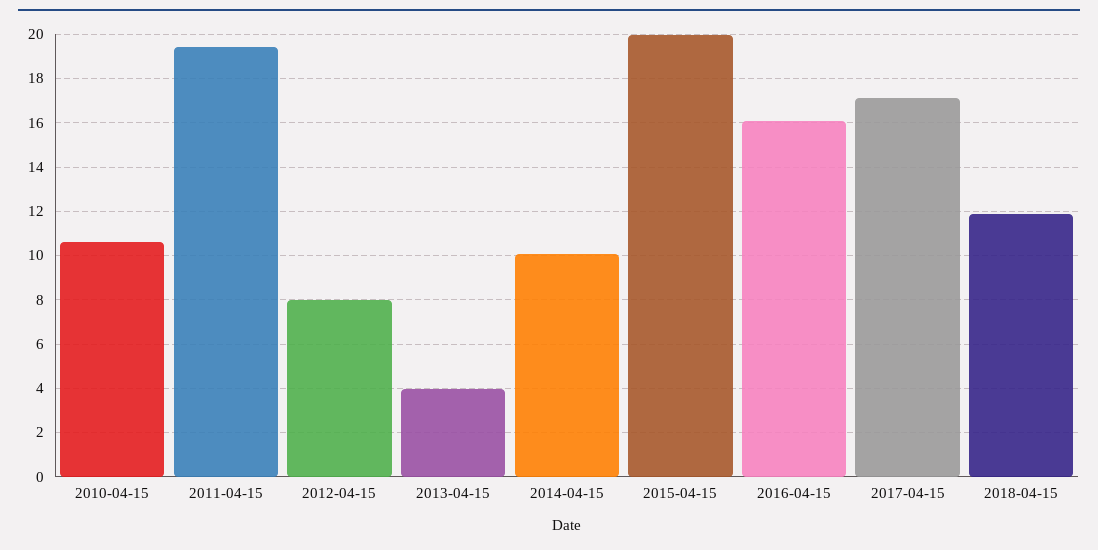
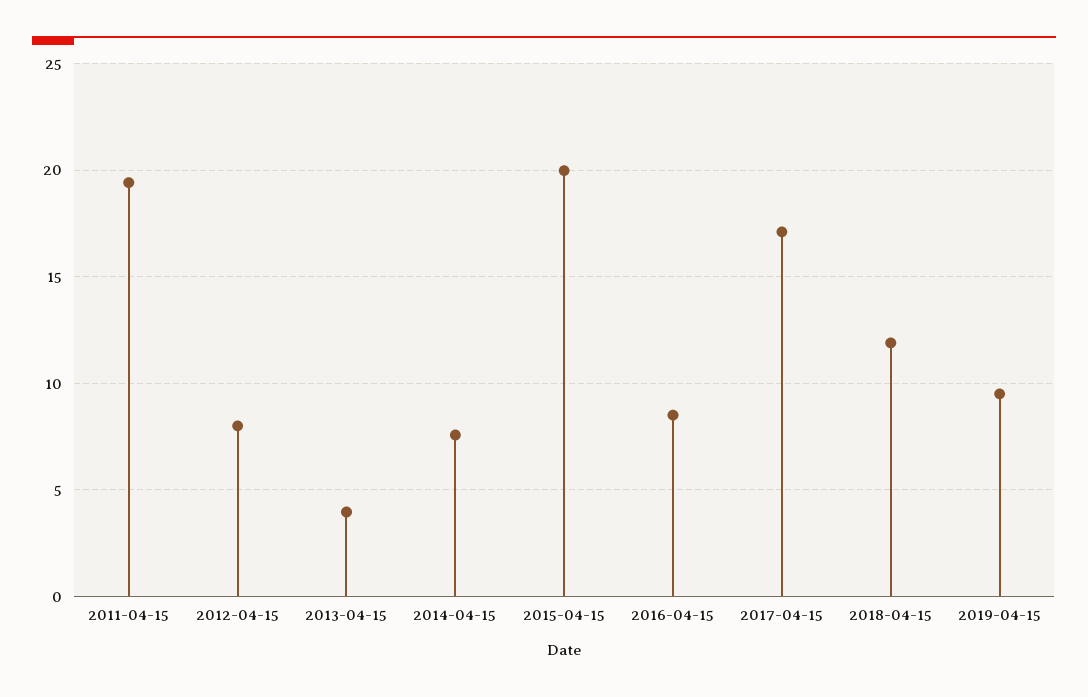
2010-04-15: 10.5 -> none
2014-04-15: 10 -> 7.5
2016-04-15: 16 -> 8.5
2019-04-15: none -> 9.5

